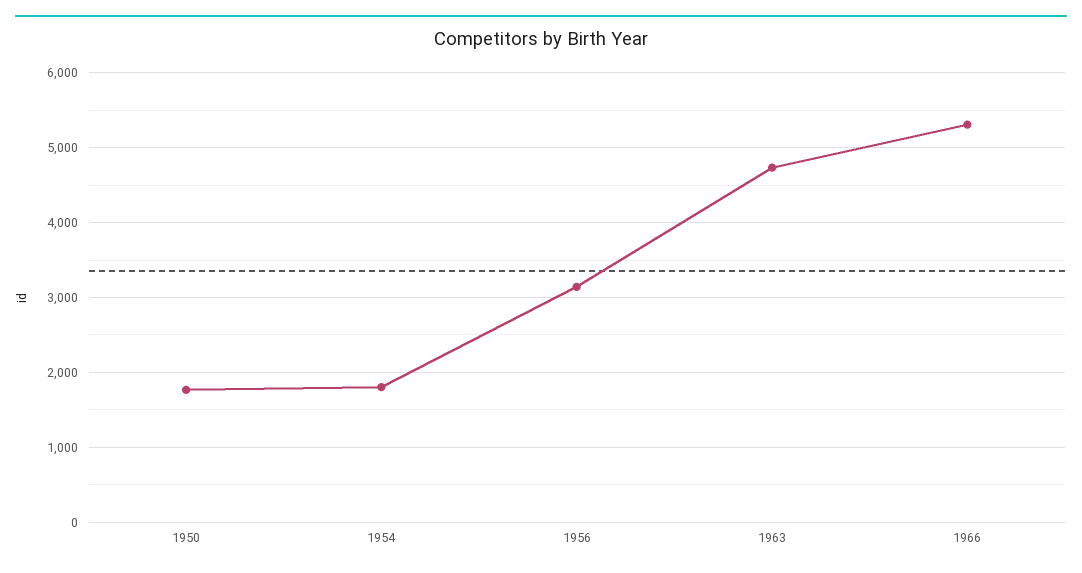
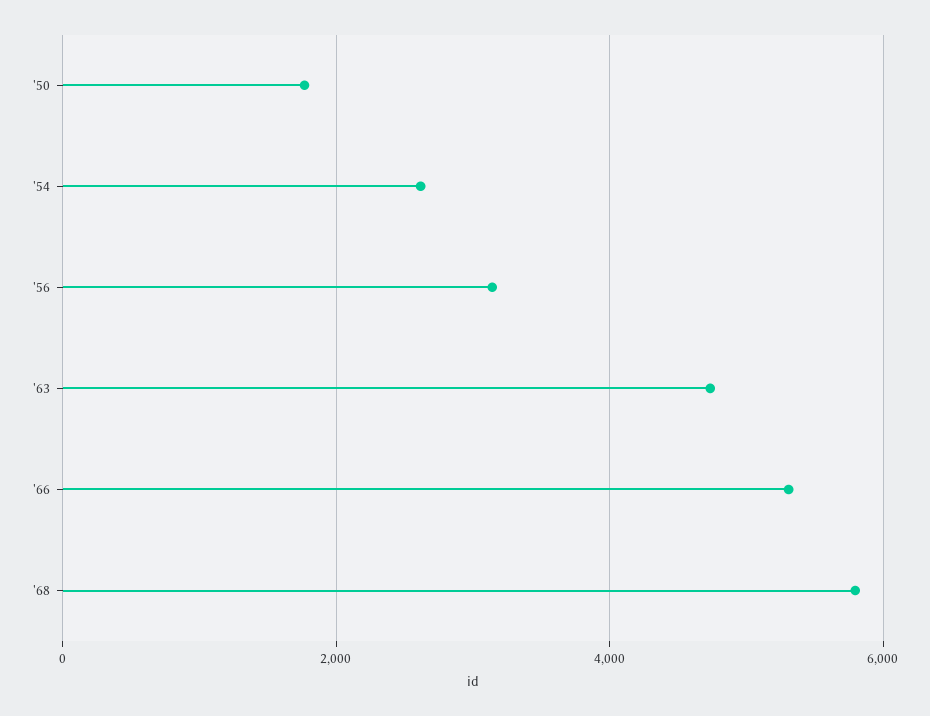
1954: 1800 -> 2600
'68: none -> 5800

